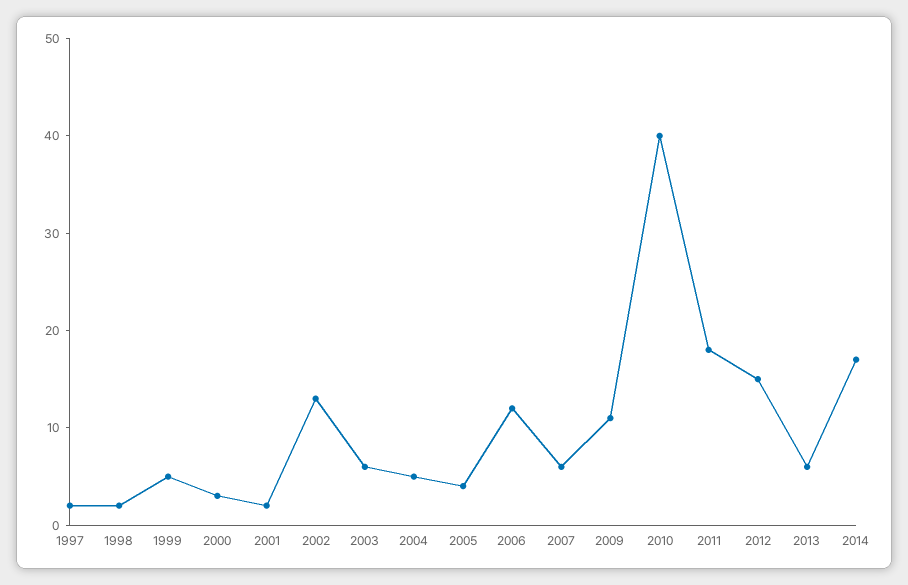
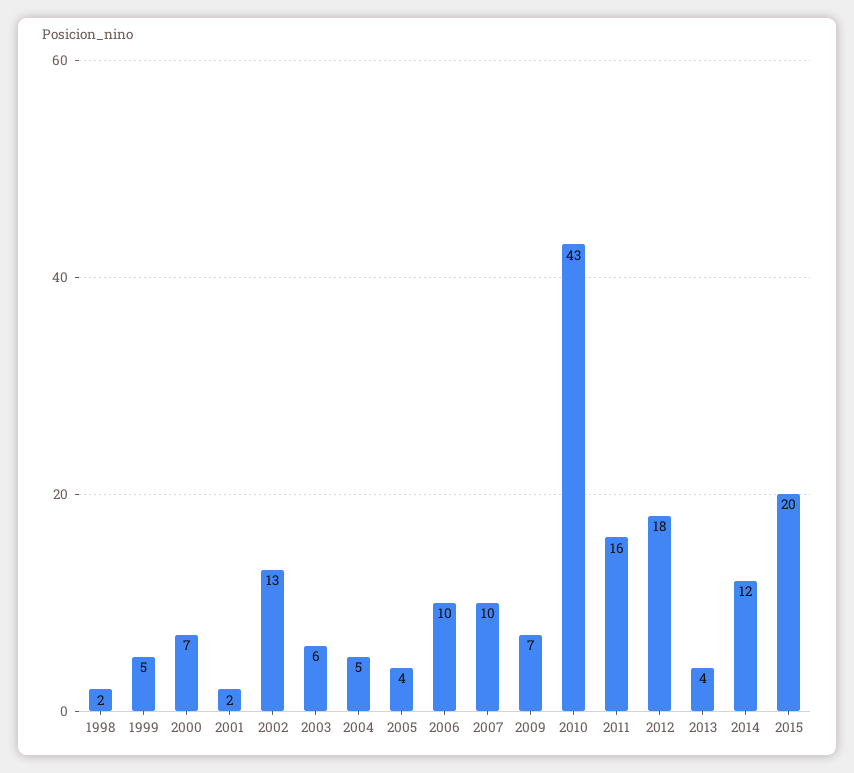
1997: 2 -> none
2000: 3 -> 7
2006: 12 -> 10
2007: 6 -> 10
2009: 11 -> 7
2010: 40 -> 43
2011: 18 -> 16
2012: 15 -> 18
2013: 6 -> 4
2014: 17 -> 12
2015: none -> 20

